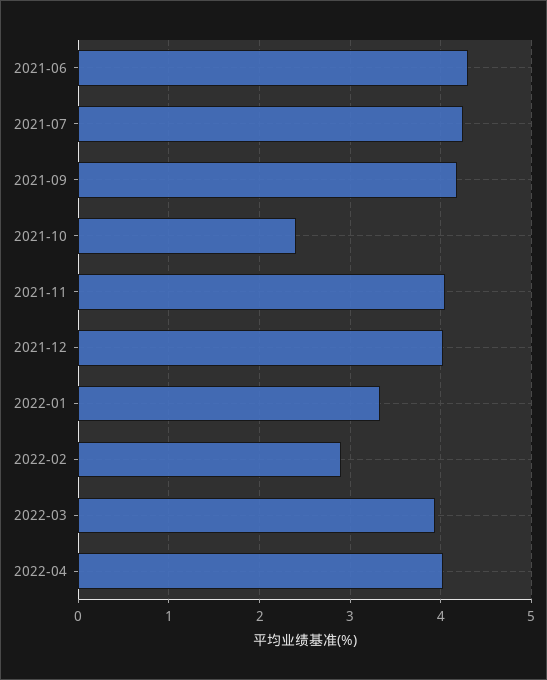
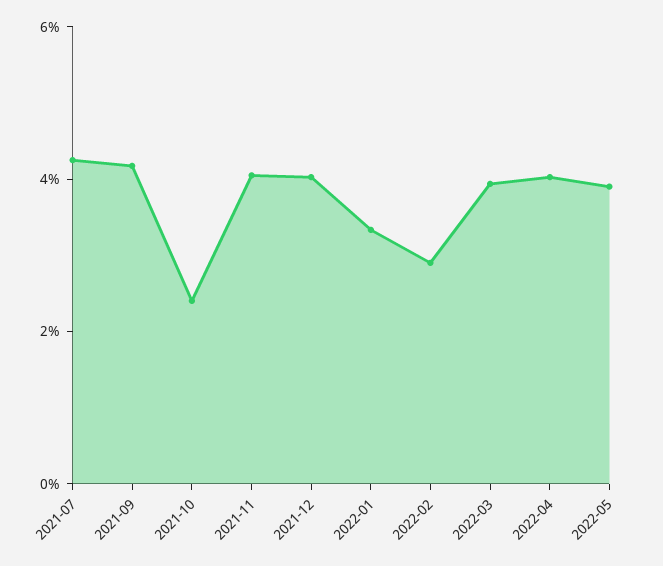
2021-06: 4.3 -> none
2022-05: none -> 4

